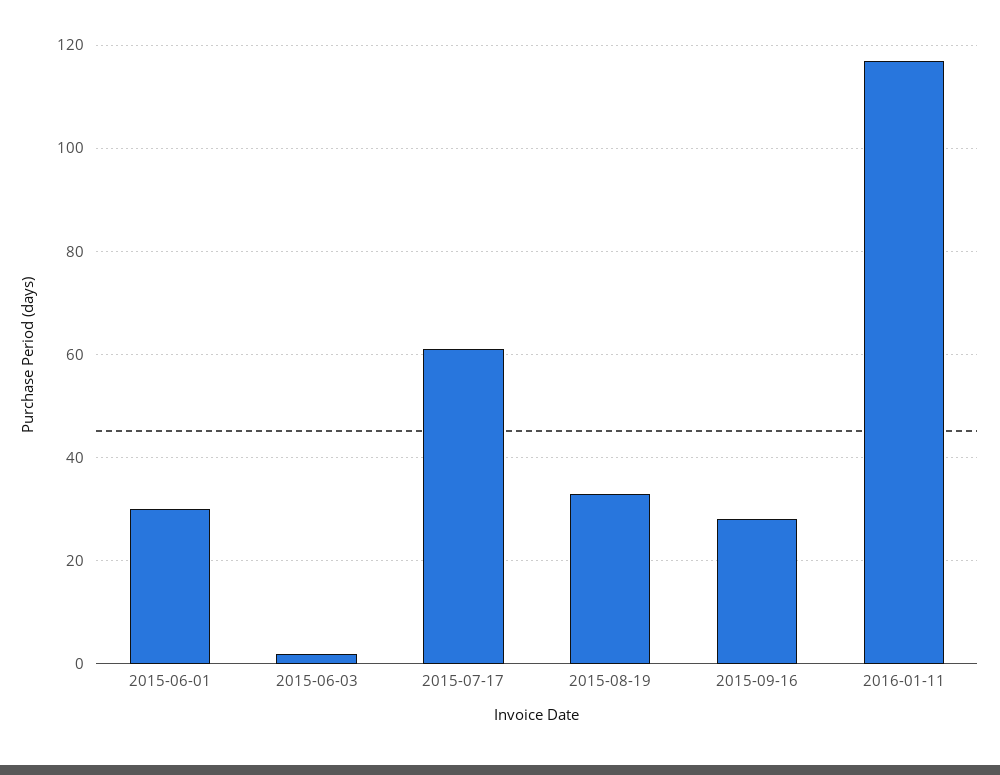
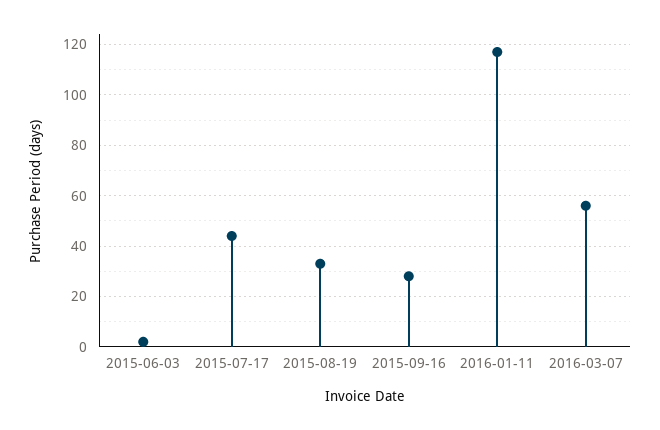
2015-06-01: 30 -> none
2015-07-17: 60 -> 45
2016-03-07: none -> 55

